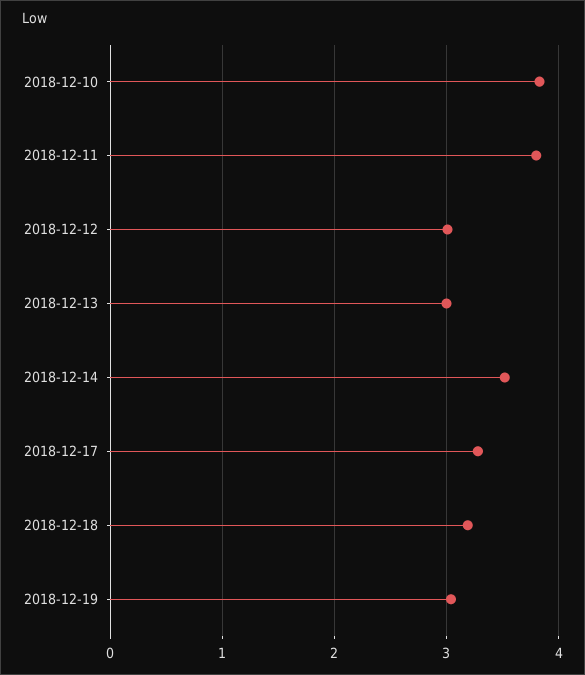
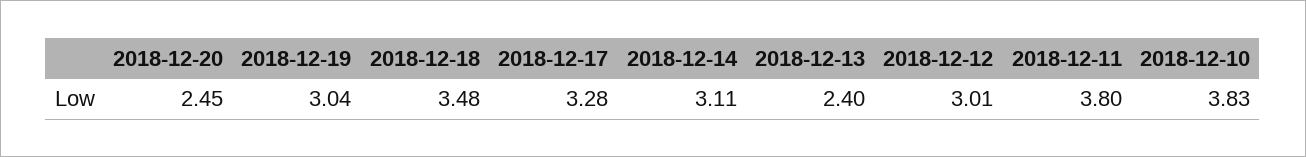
2018-12-13: 3 -> 2.4
2018-12-14: 3.5 -> 3.11
2018-12-18: 3.2 -> 3.48
2018-12-20: none -> 2.45

